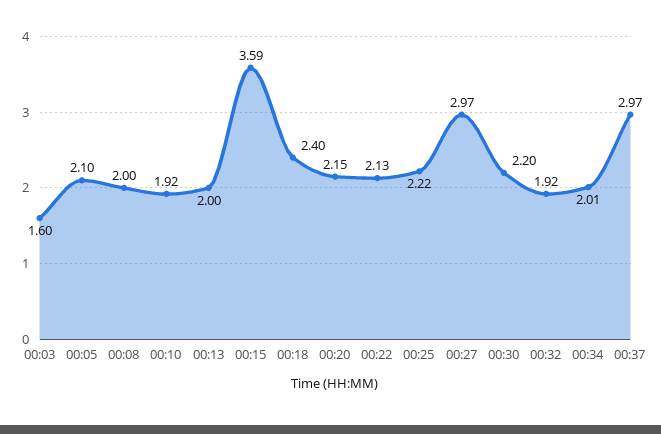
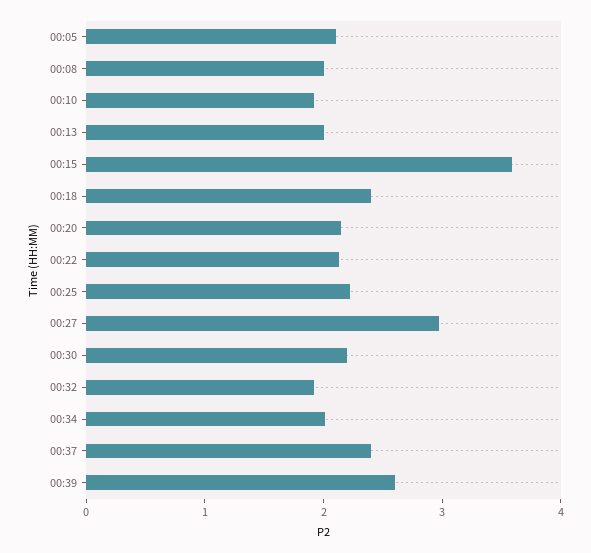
00:03: 1.6 -> none
00:37: 2.97 -> 2.4
00:39: none -> 2.6

